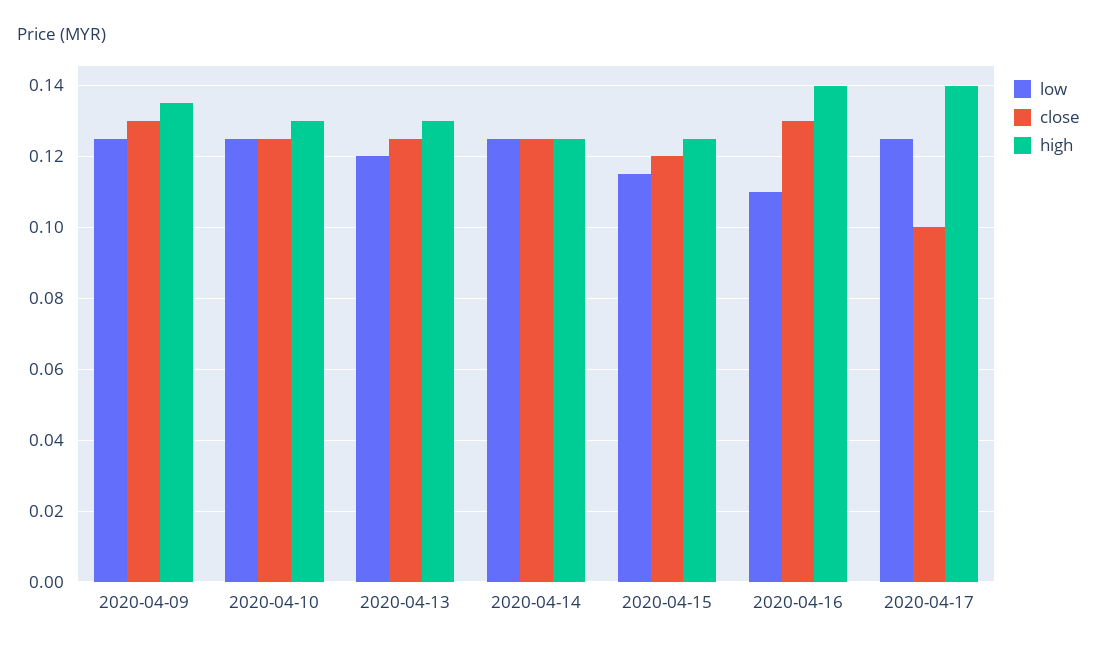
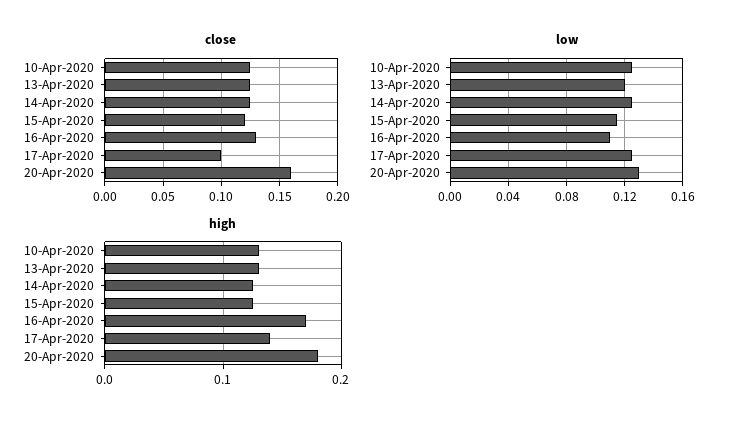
low, 2020-04-09: 0.125 -> none
close, 2020-04-09: 0.13 -> none
high, 2020-04-09: 0.135 -> none
high, 2020-04-16: 0.14 -> 0.17
close, 20-Apr-2020: none -> 0.16
low, 20-Apr-2020: none -> 0.13
high, 20-Apr-2020: none -> 0.18

